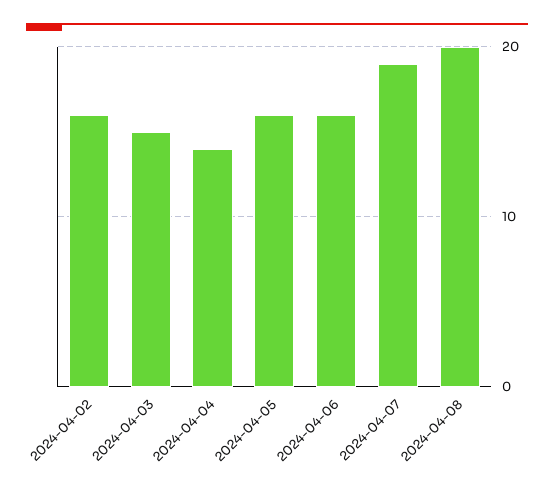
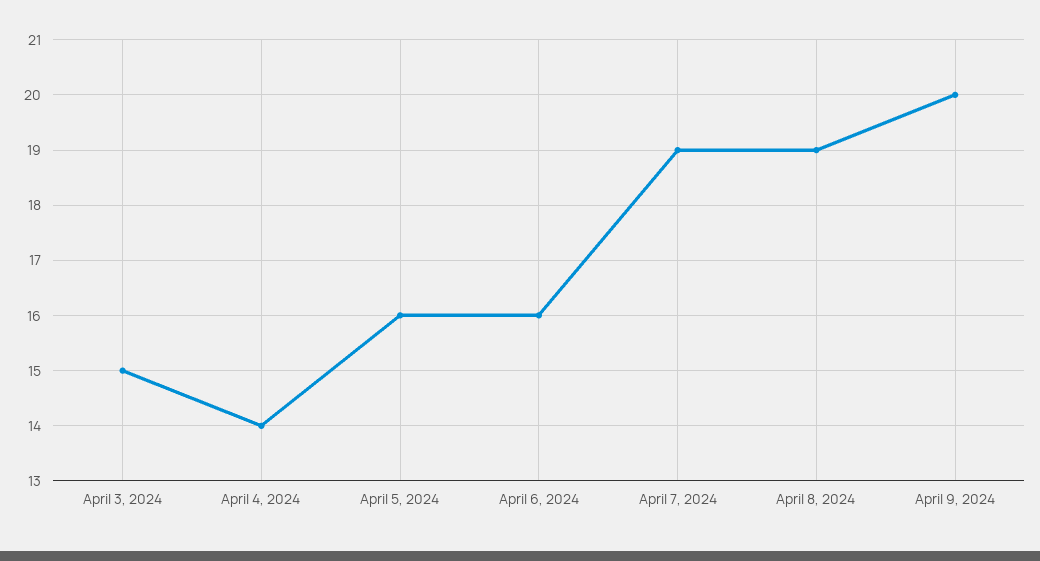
2024-04-02: 16 -> none
2024-04-08: 20 -> 19
April 9, 2024: none -> 20

